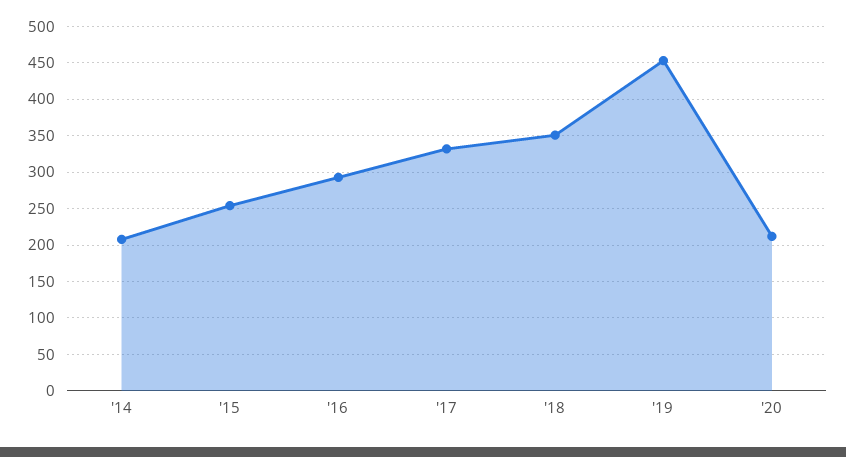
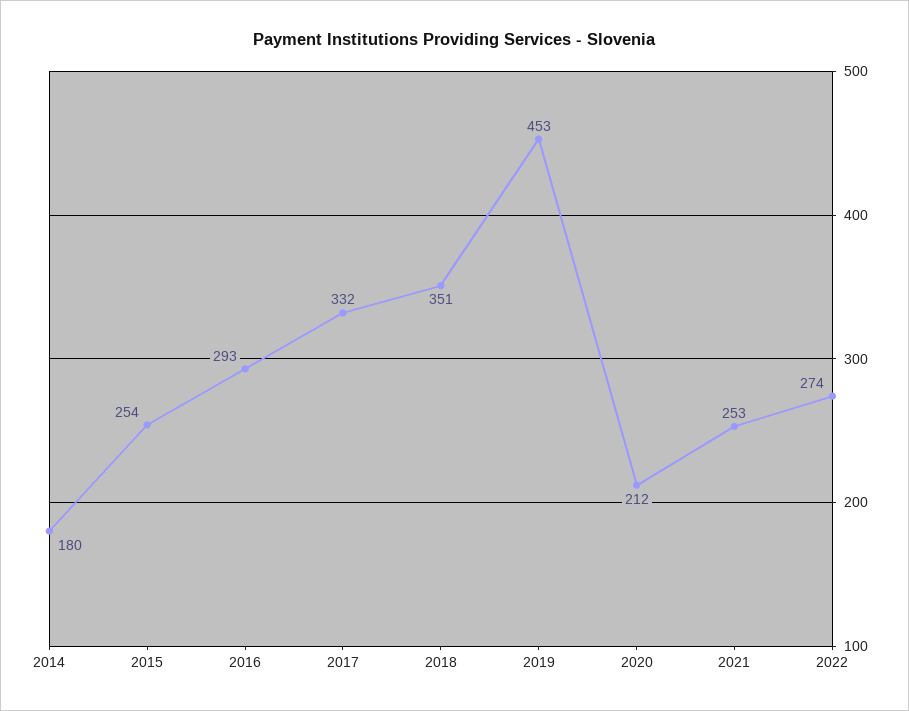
'14: 210 -> 180
2021: none -> 253
2022: none -> 274

